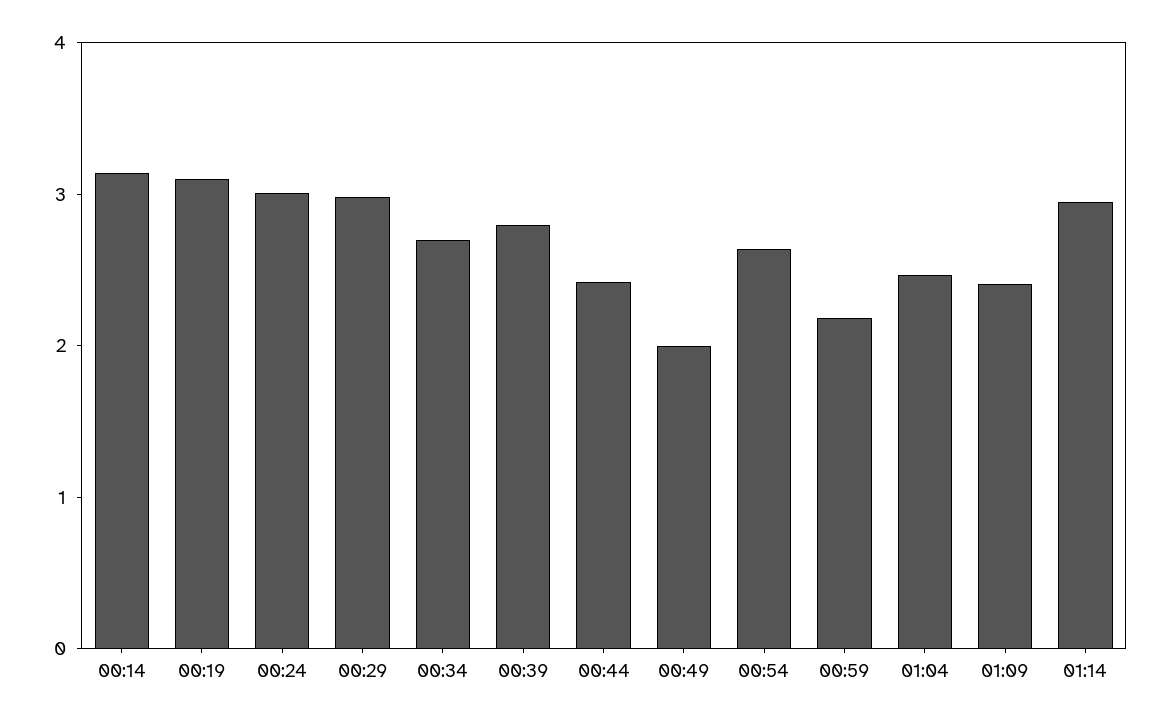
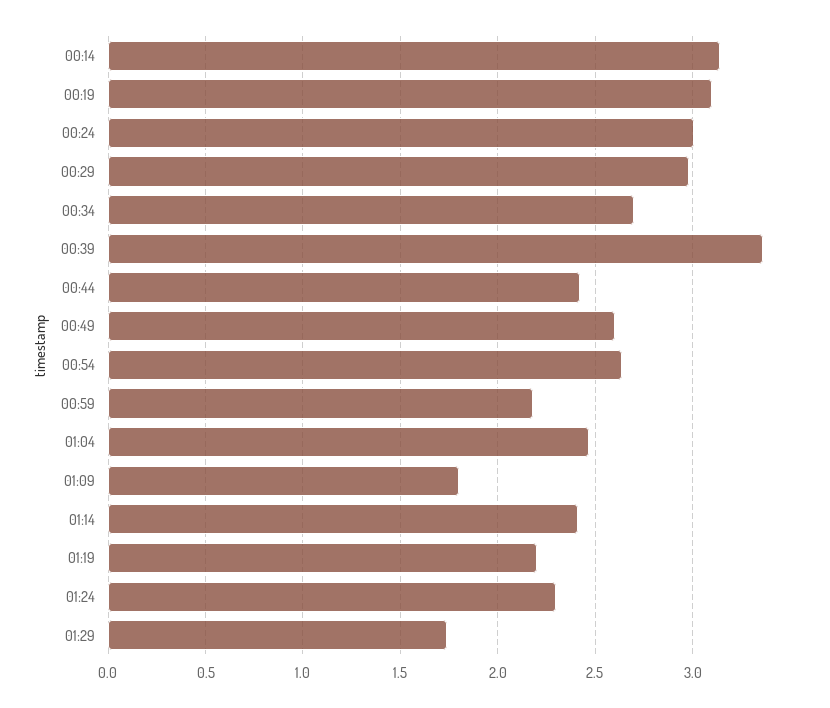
00:39: 2.8 -> 3.35
00:49: 2 -> 2.6
01:09: 2.4 -> 1.8
01:14: 3 -> 2.4
01:19: none -> 2.2
01:24: none -> 2.3
01:29: none -> 1.75

